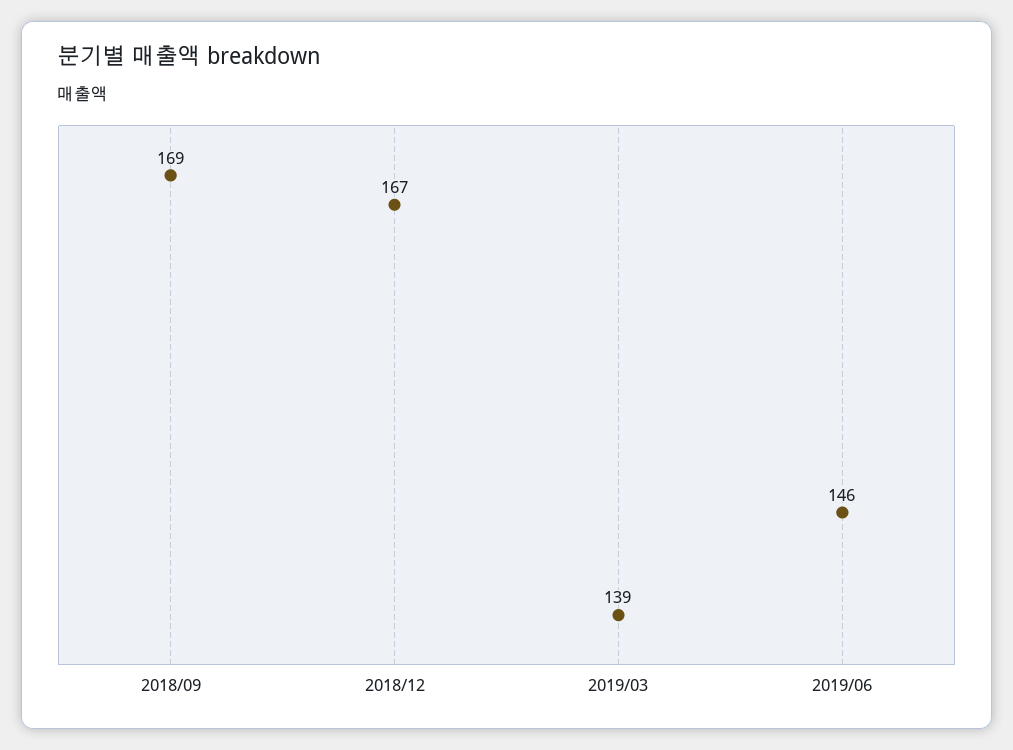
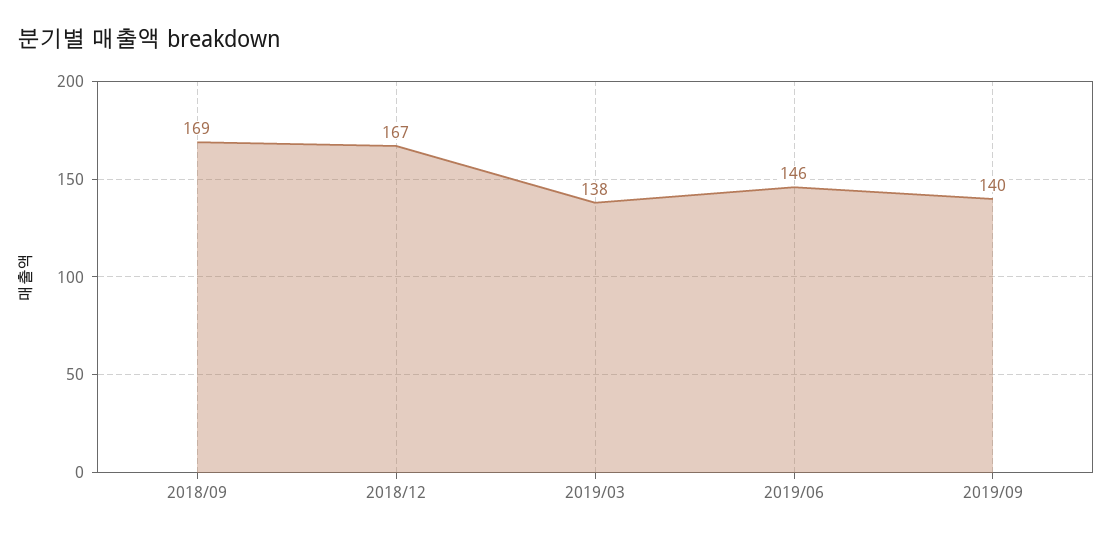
2019/03: 139 -> 138
2019/09: none -> 140

